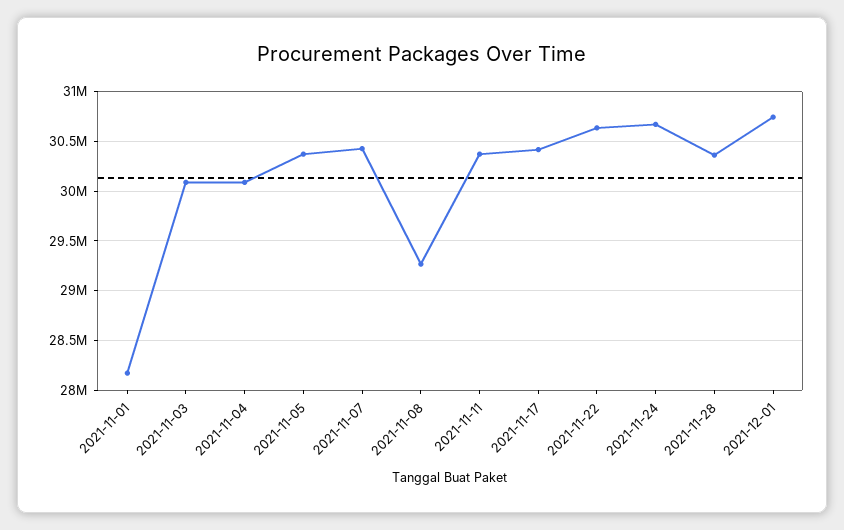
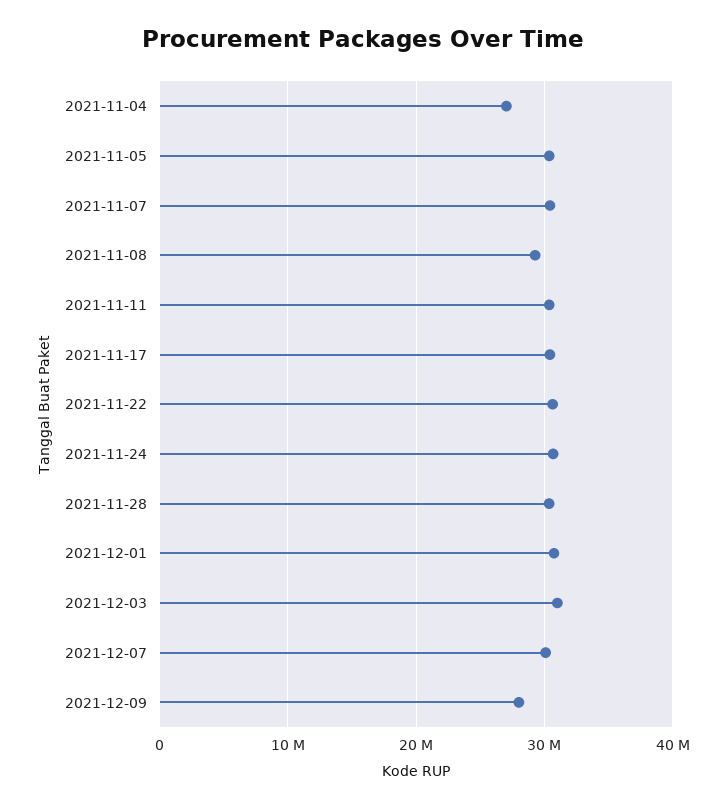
2021-11-01: 28200000 -> none
2021-11-03: 30100000 -> none
2021-11-04: 30100000 -> 27000000
2021-12-03: none -> 31000000
2021-12-07: none -> 30000000
2021-12-09: none -> 28000000

